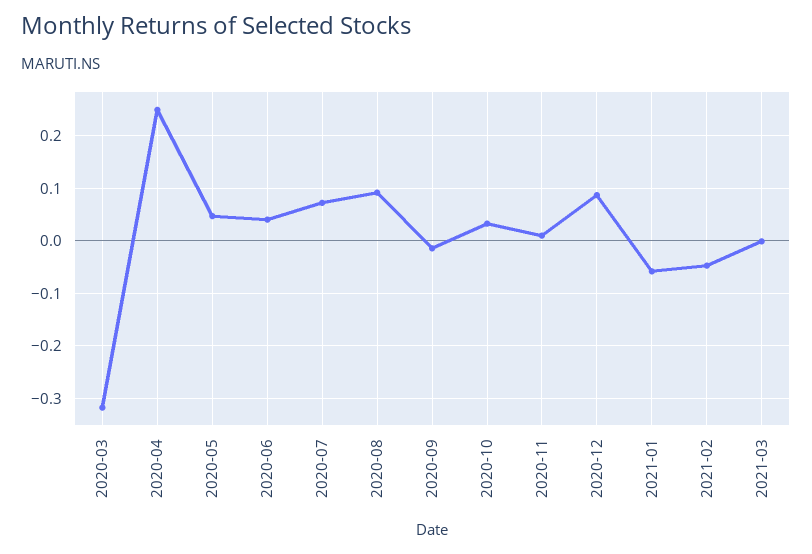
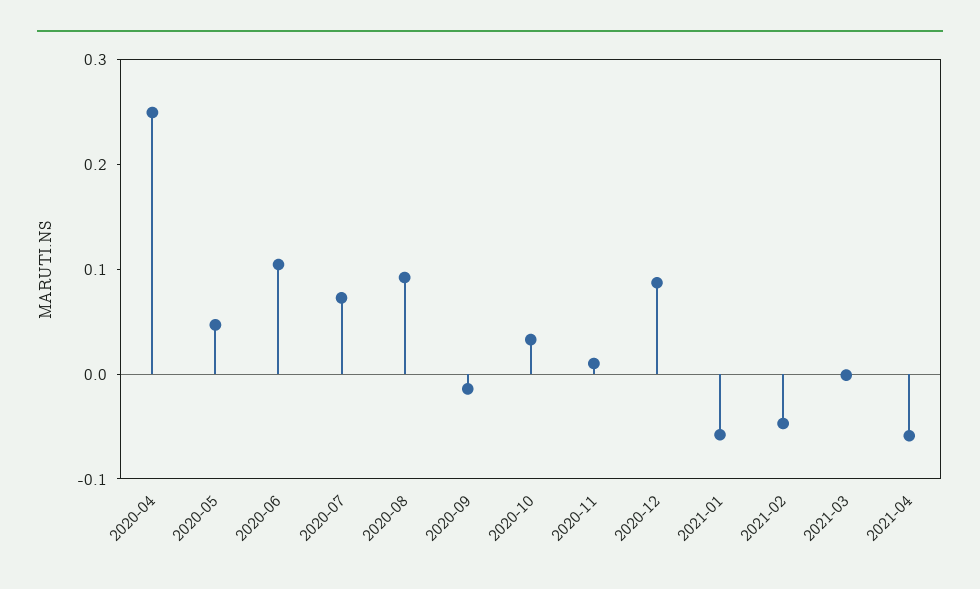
2020-03: -0.32 -> none
2020-06: 0.04 -> 0.1
2021-04: none -> -0.06

